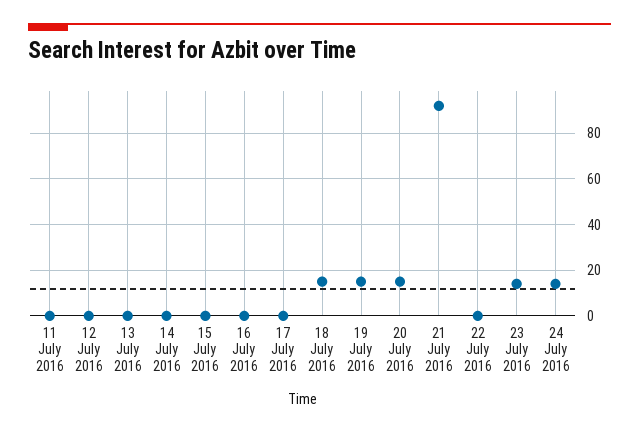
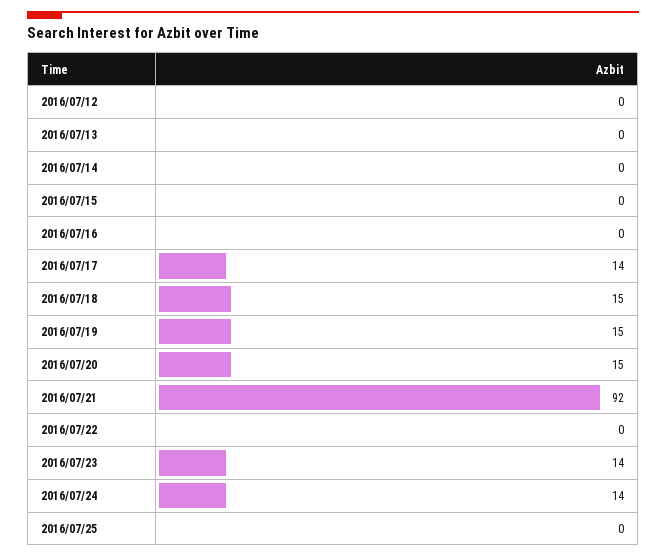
11 July 2016: 0 -> none
17 July 2016: 0 -> 14
2016/07/25: none -> 0

